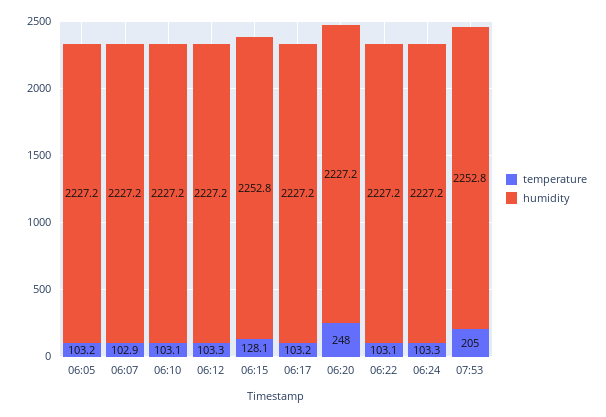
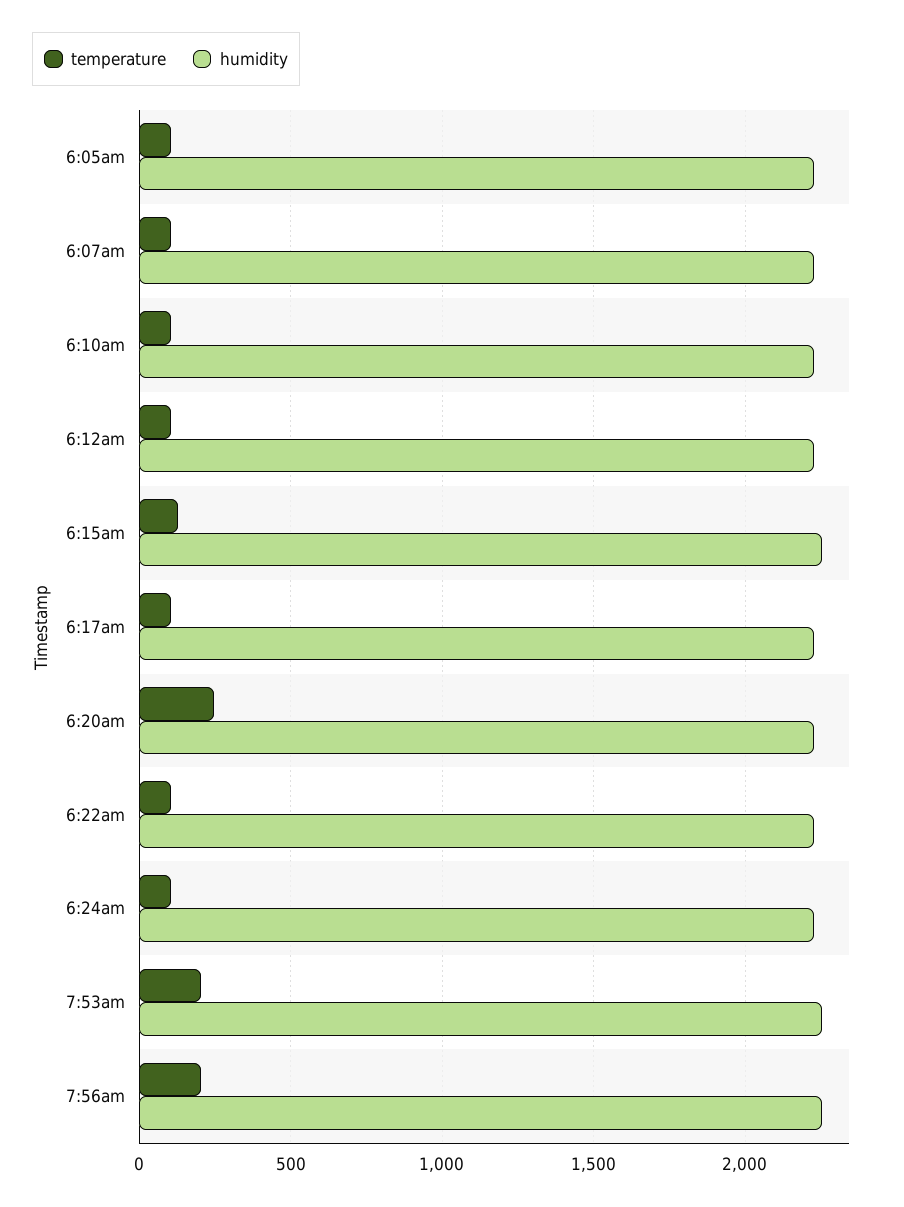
temperature, 7:56am: none -> 200
humidity, 7:56am: none -> 2250

